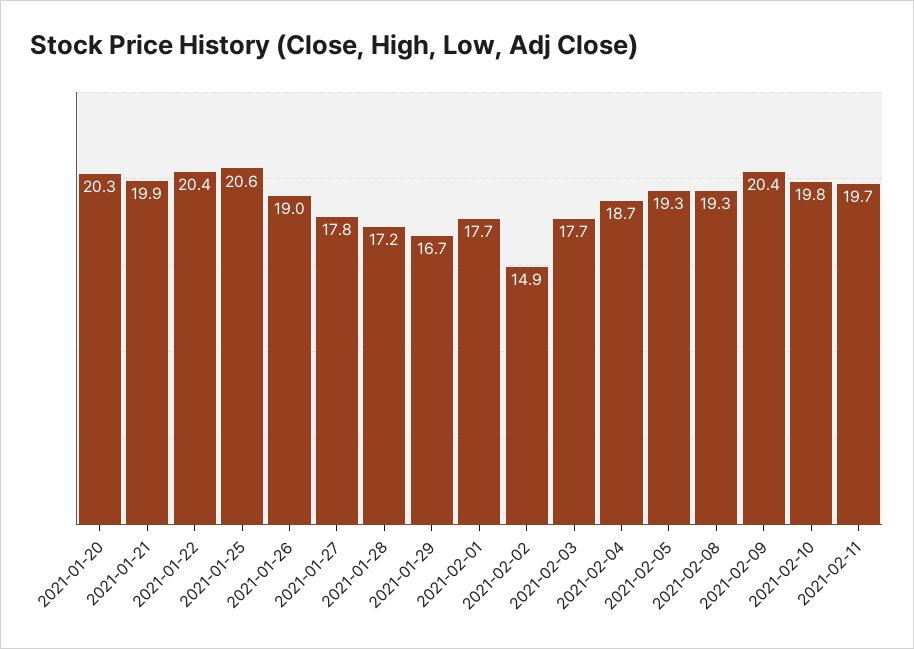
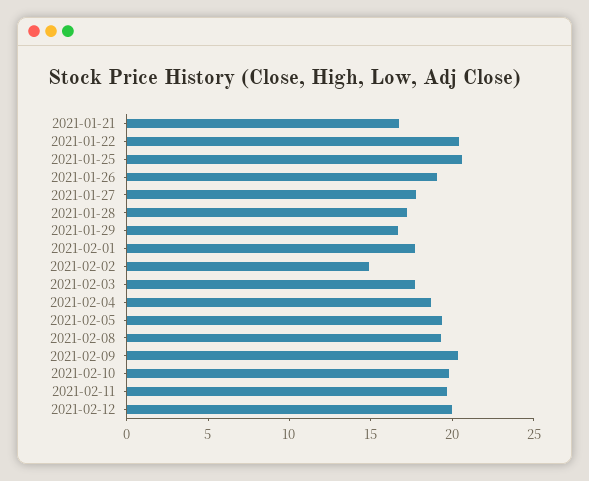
2021-01-20: 20.3 -> none
2021-01-21: 19.9 -> 17
2021-02-12: none -> 20

